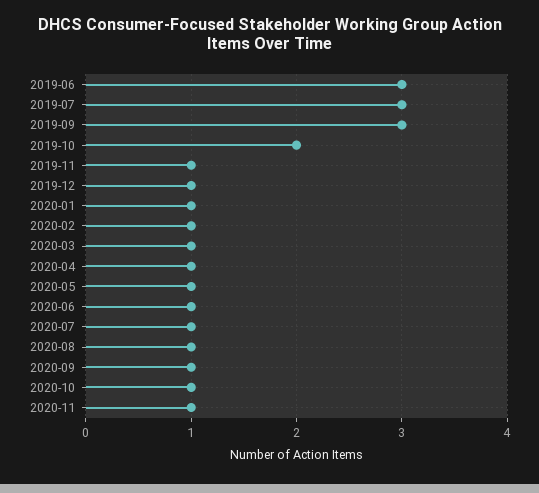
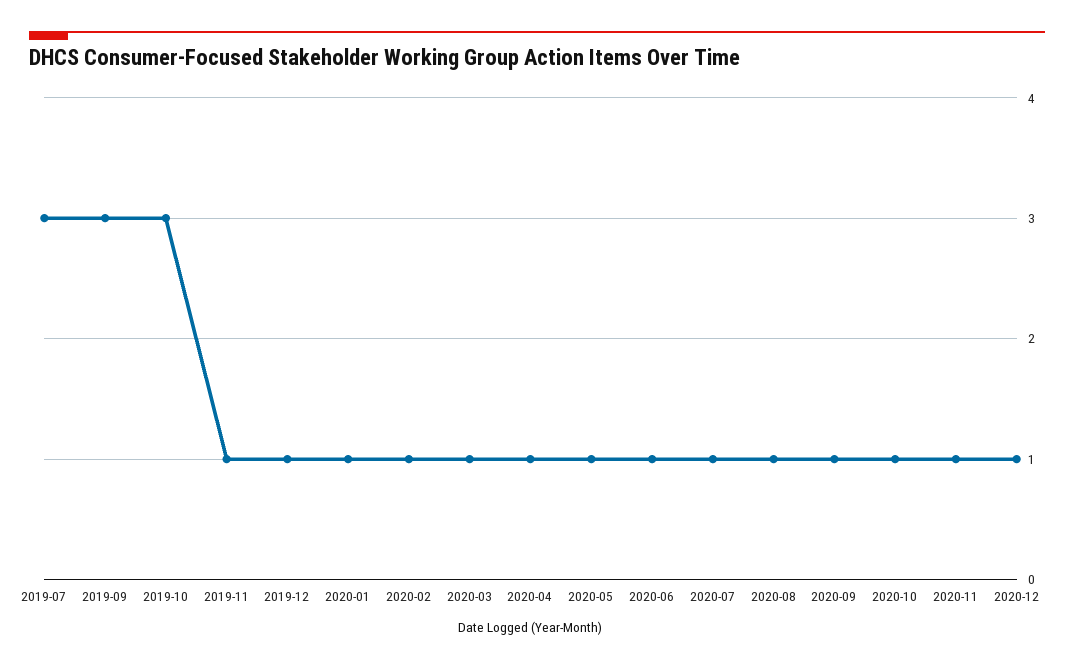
2019-06: 3 -> none
2019-10: 2 -> 3
2020-12: none -> 1

